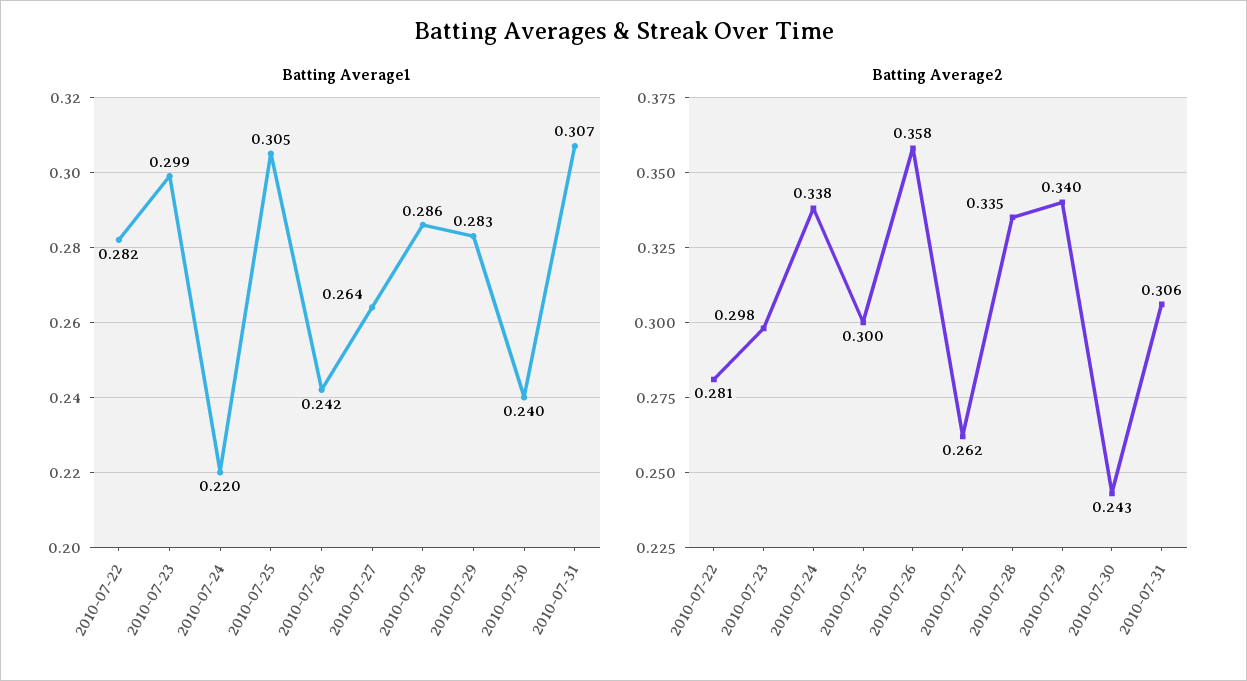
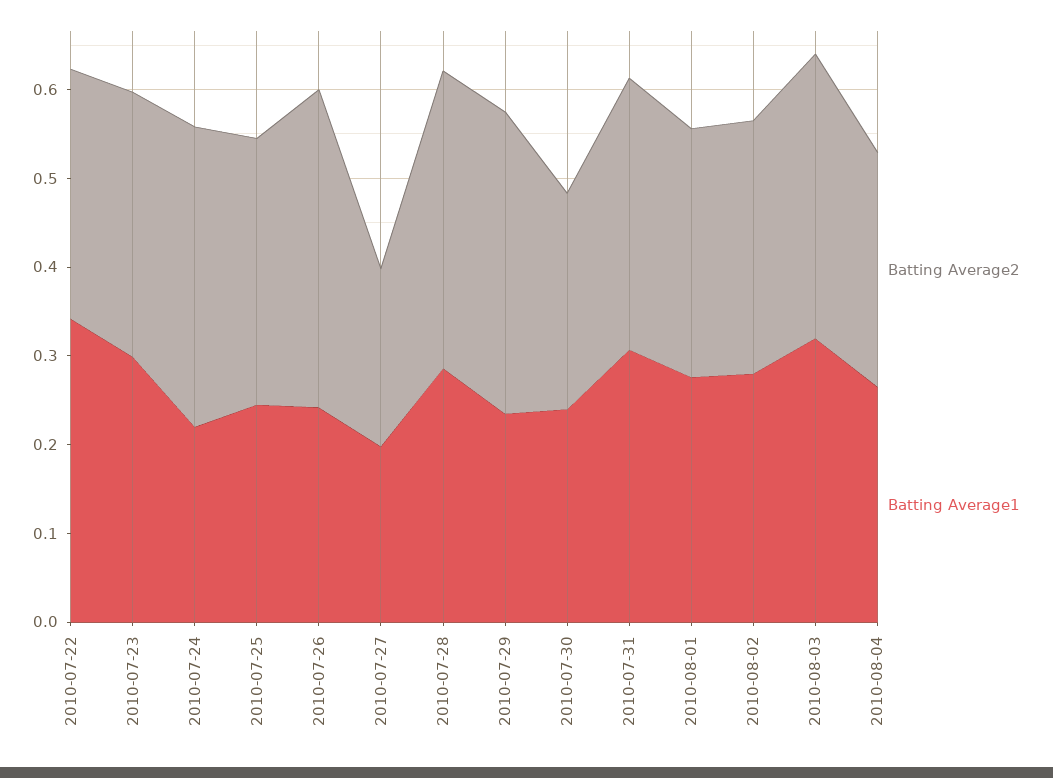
Batting Average1, 2010-07-22: 0.282 -> 0.34
Batting Average1, 2010-07-25: 0.305 -> 0.24
Batting Average1, 2010-07-27: 0.264 -> 0.2
Batting Average1, 2010-07-29: 0.283 -> 0.24
Batting Average2, 2010-07-27: 0.262 -> 0.2
Batting Average2, 2010-08-01: none -> 0.28
Batting Average1, 2010-08-01: none -> 0.28
Batting Average2, 2010-08-02: none -> 0.28
Batting Average1, 2010-08-02: none -> 0.28
Batting Average2, 2010-08-03: none -> 0.32
Batting Average1, 2010-08-03: none -> 0.32
Batting Average2, 2010-08-04: none -> 0.26
Batting Average1, 2010-08-04: none -> 0.26

